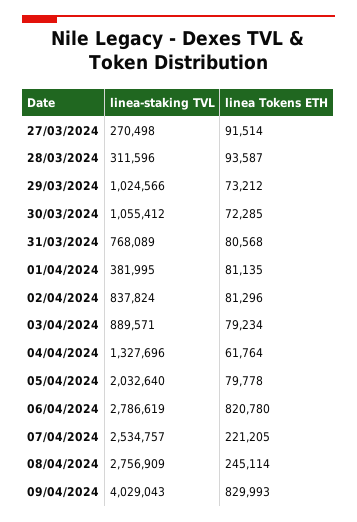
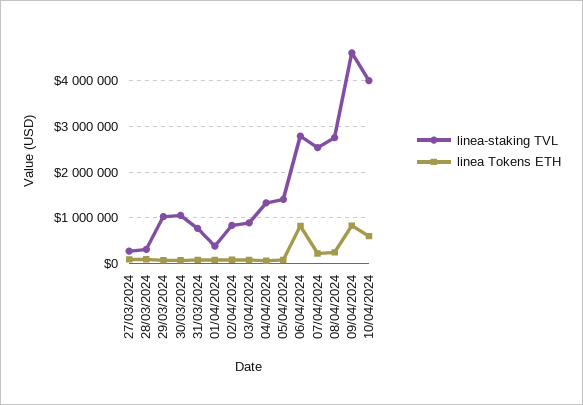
linea-staking TVL, 05/04/2024: 2032640 -> 1400000
linea-staking TVL, 09/04/2024: 4029043 -> 4600000
linea-staking TVL, 10/04/2024: none -> 4000000
linea Tokens ETH, 10/04/2024: none -> 600000

